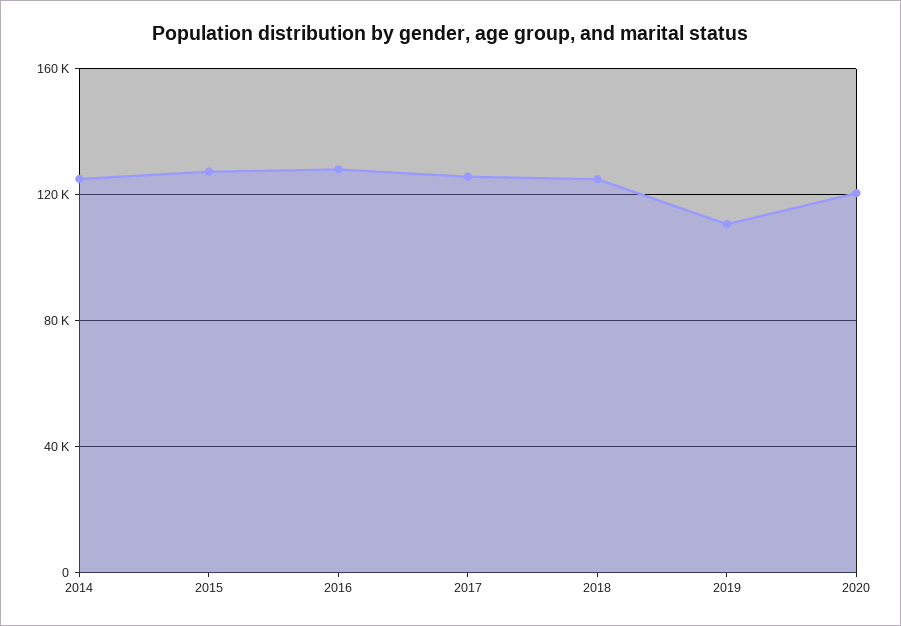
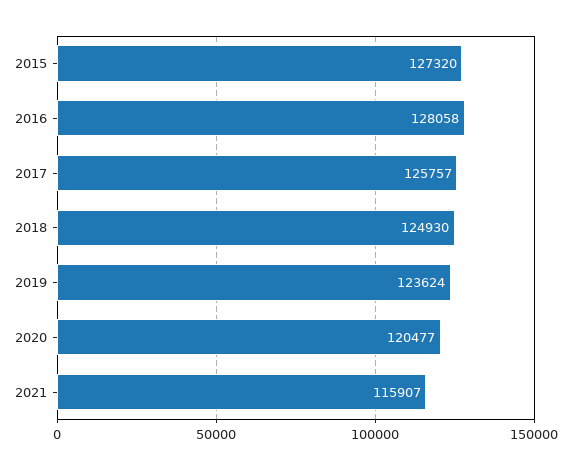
2014: 125000 -> none
2019: 110000 -> 123624
2021: none -> 115907

